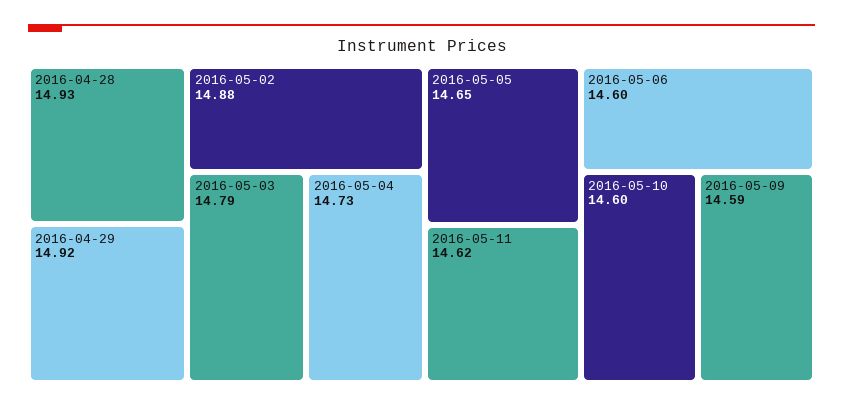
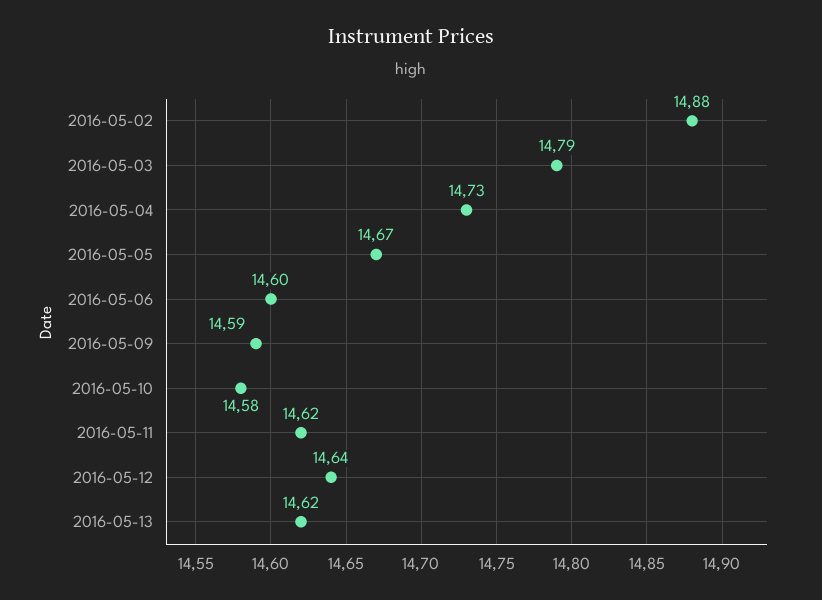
2016-04-28: 14.93 -> none
2016-04-29: 14.92 -> none
2016-05-05: 14.65 -> 14.67
2016-05-10: 14.6 -> 14.58
2016-05-12: none -> 14.64
2016-05-13: none -> 14.62

